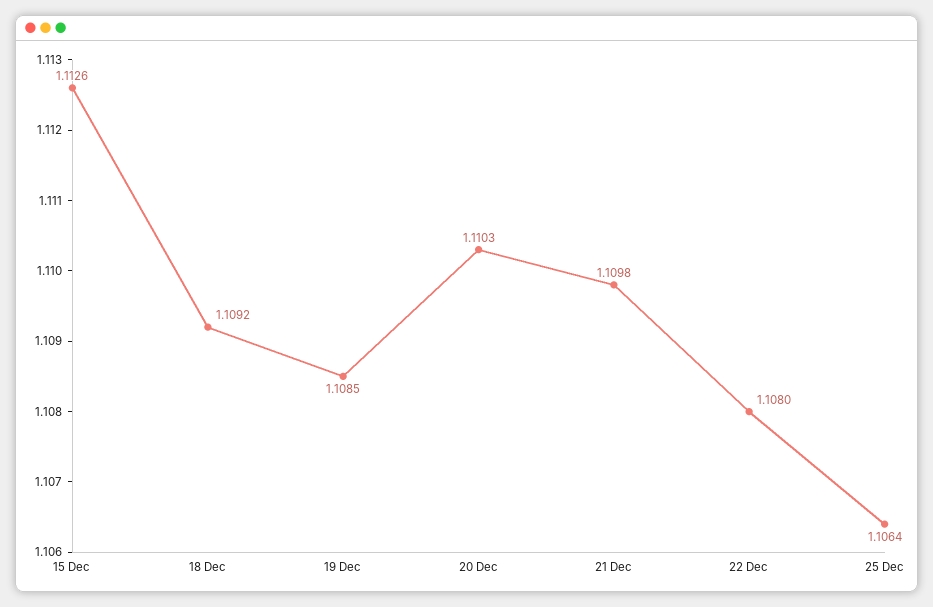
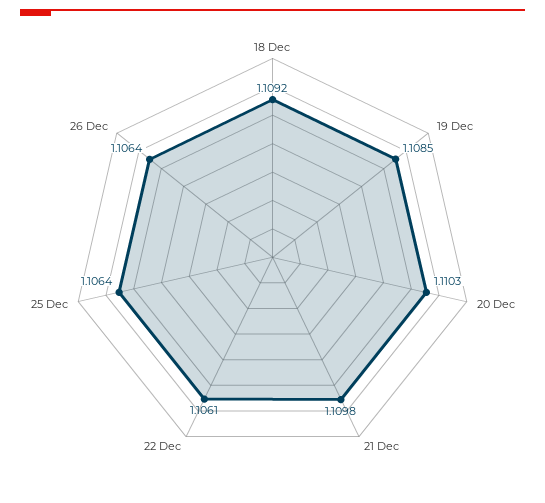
15 Dec: 1.1126 -> none
22 Dec: 1.108 -> 1.1061
26 Dec: none -> 1.1064

